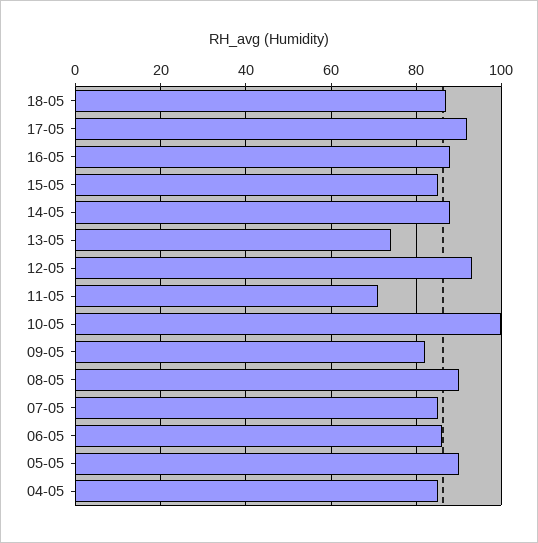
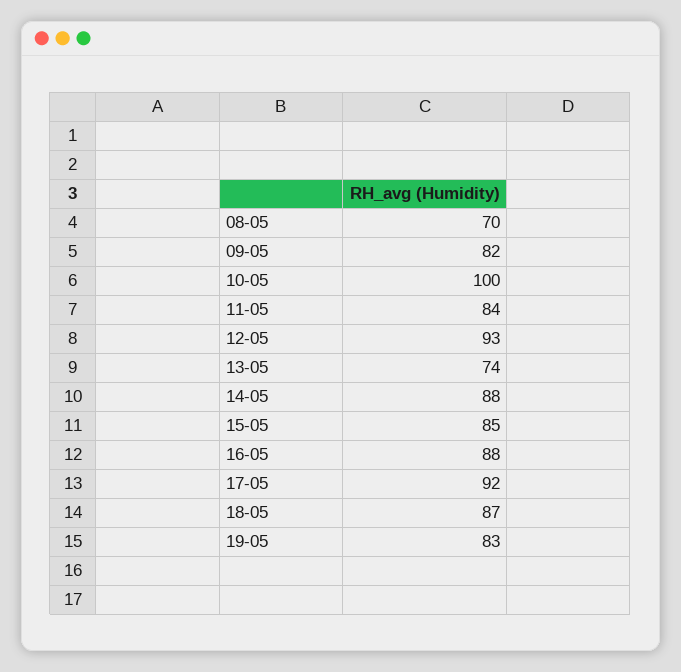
11-05: 70 -> 84
08-05: 90 -> 70
07-05: 85 -> none
06-05: 85 -> none
05-05: 90 -> none
04-05: 85 -> none
19-05: none -> 83

